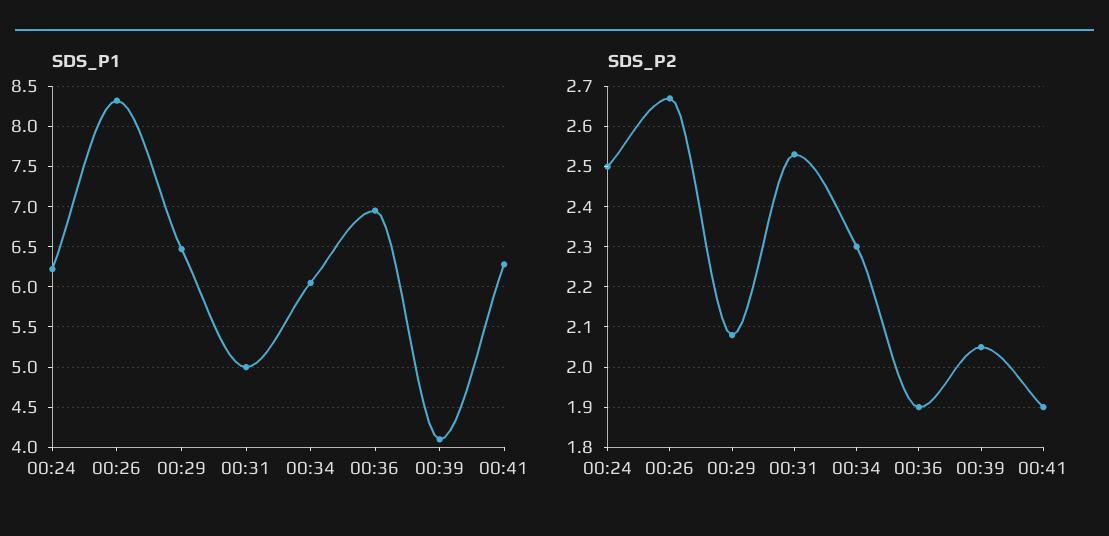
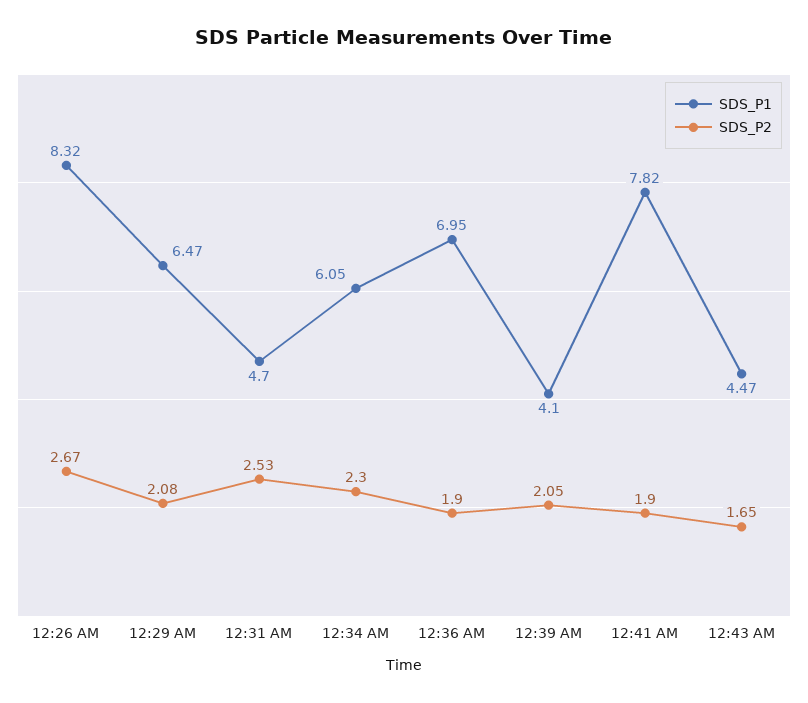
SDS_P1, 00:24: 6.2 -> none
SDS_P1, 00:31: 5 -> 4.7
SDS_P1, 00:41: 6.3 -> 7.82
SDS_P2, 00:24: 2.5 -> none
SDS_P1, 12:43 AM: none -> 4.47
SDS_P2, 12:43 AM: none -> 1.65

